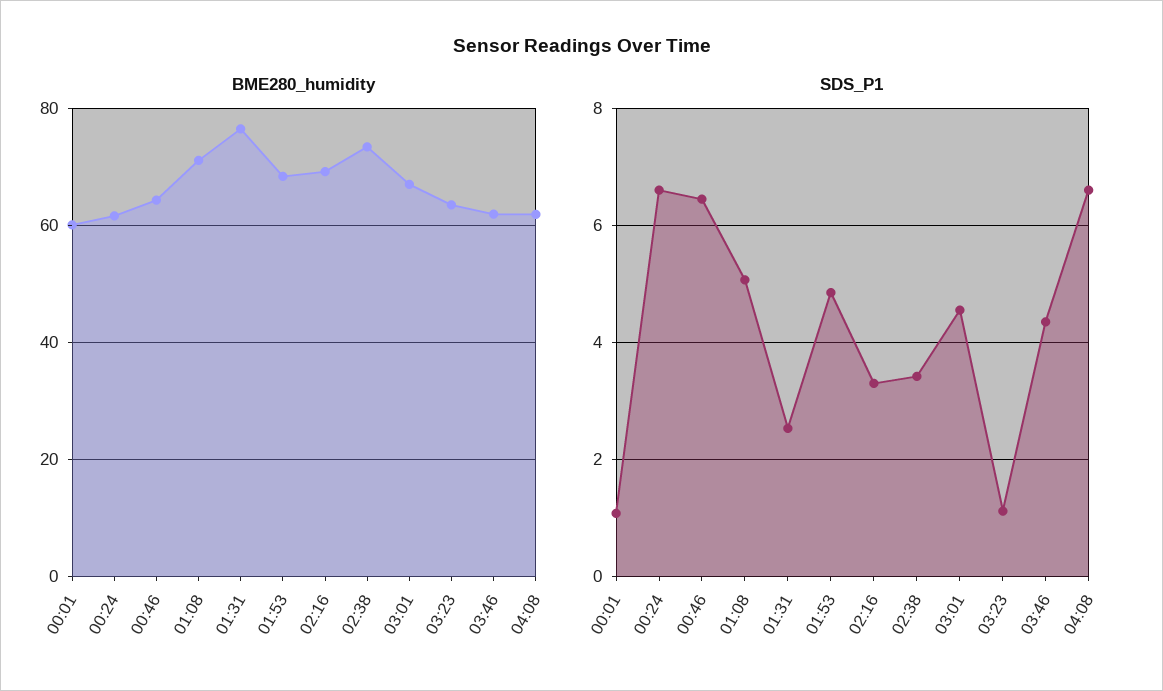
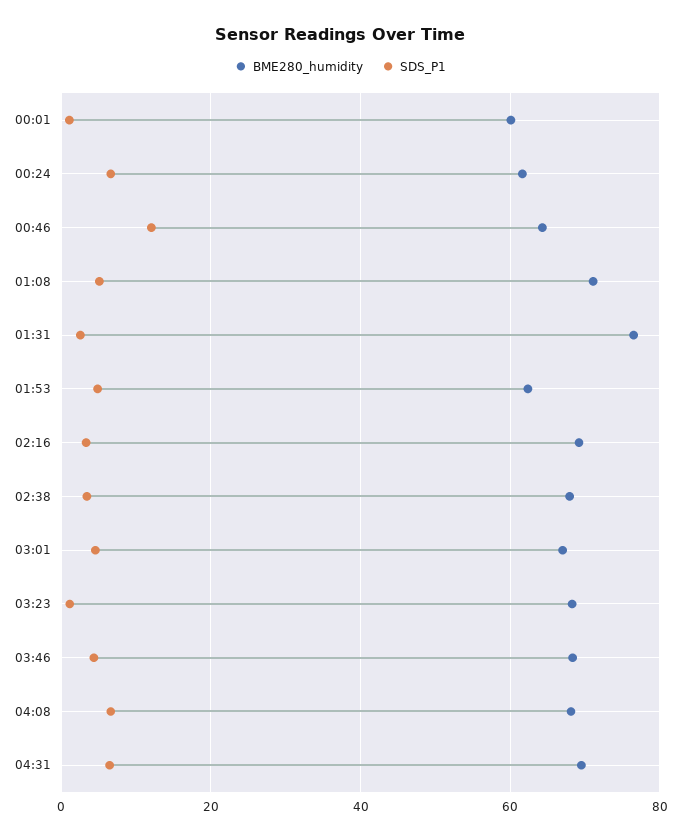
BME280_humidity, 01:53: 68 -> 62
BME280_humidity, 02:38: 74 -> 68
BME280_humidity, 03:23: 64 -> 68
BME280_humidity, 03:46: 62 -> 68
BME280_humidity, 04:08: 62 -> 68
SDS_P1, 00:46: 6.4 -> 12
BME280_humidity, 04:31: none -> 70
SDS_P1, 04:31: none -> 6

